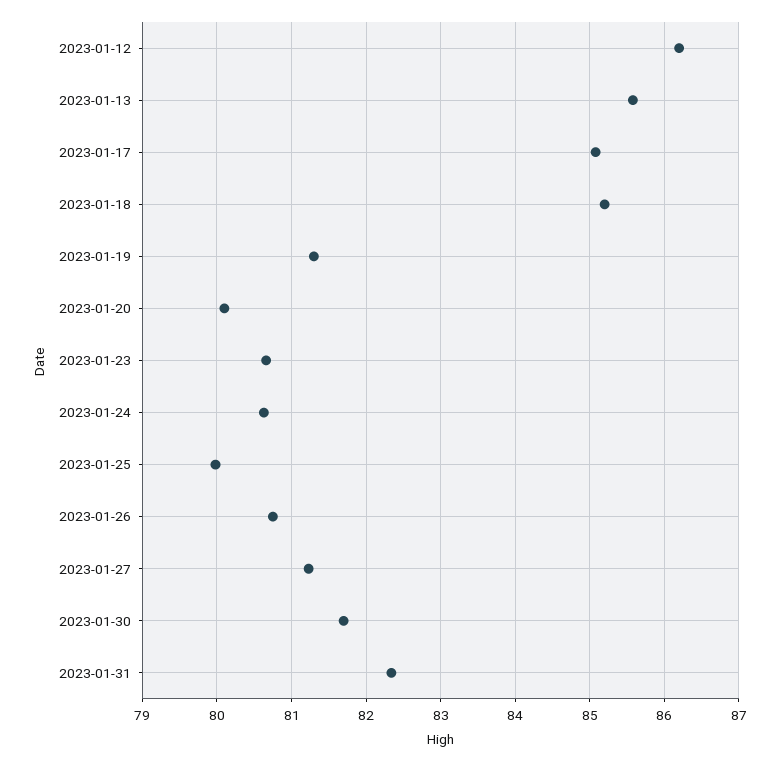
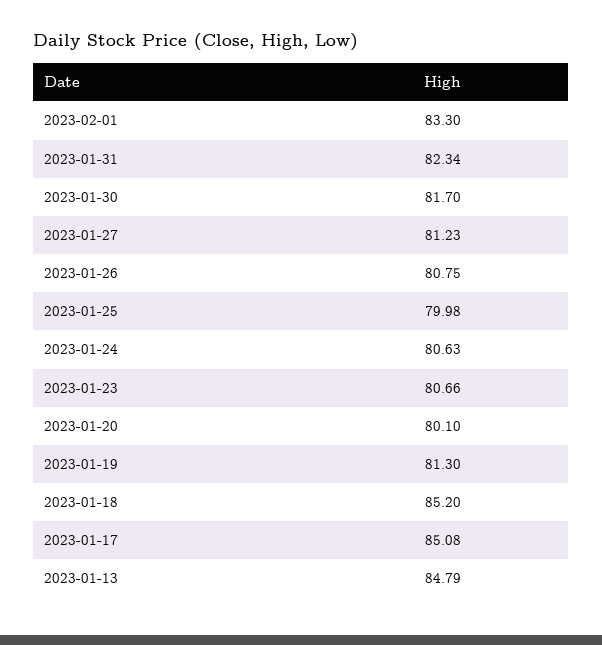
2023-01-12: 86.2 -> none
2023-01-13: 85.6 -> 84.79
2023-02-01: none -> 83.3

